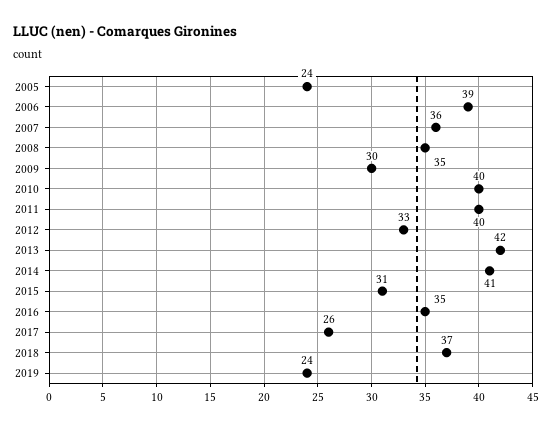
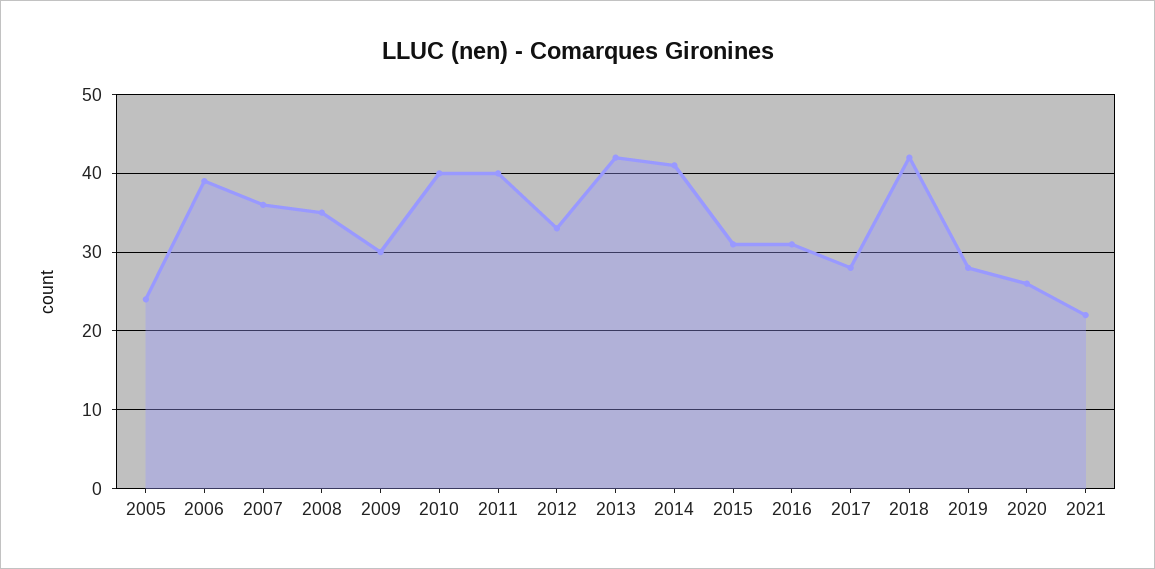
2016: 35 -> 31
2017: 26 -> 28
2018: 37 -> 42
2019: 24 -> 28
2020: none -> 26
2021: none -> 22

